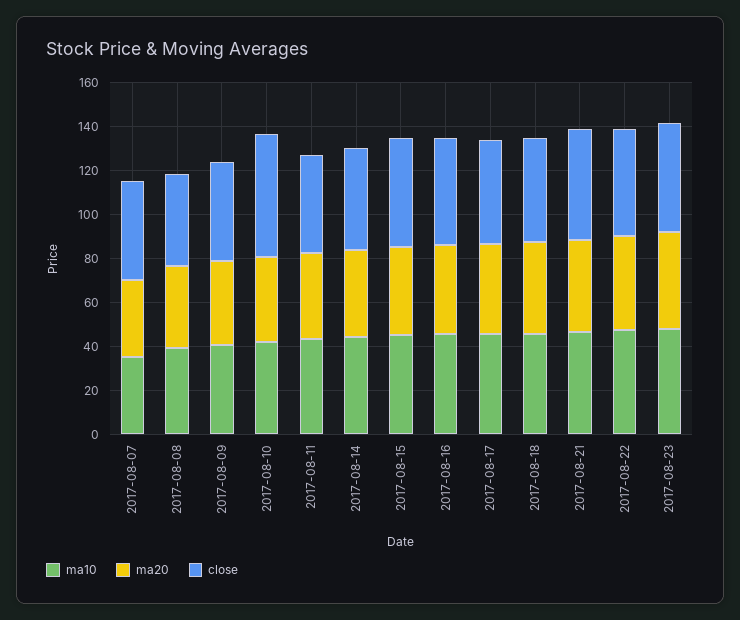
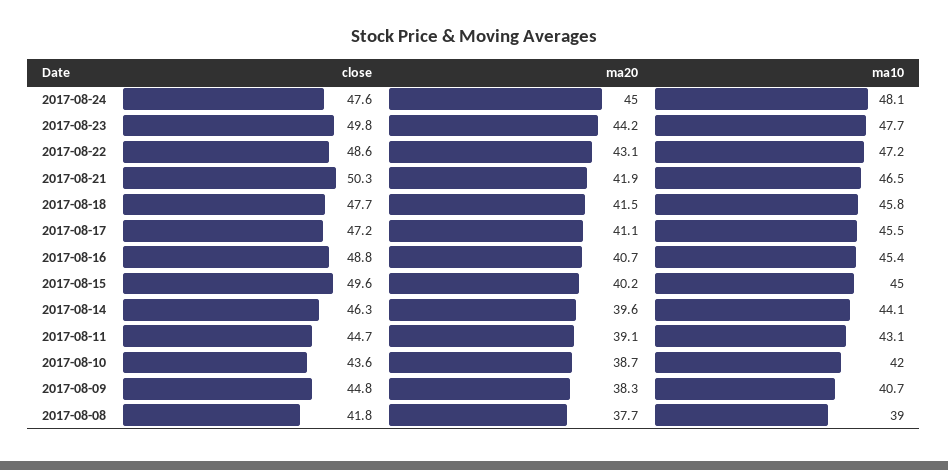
ma10, 2017-08-07: 35 -> none
ma20, 2017-08-07: 35 -> none
close, 2017-08-07: 45 -> none
close, 2017-08-10: 55 -> 43.6
close, 2017-08-24: none -> 47.6
ma20, 2017-08-24: none -> 45
ma10, 2017-08-24: none -> 48.1

